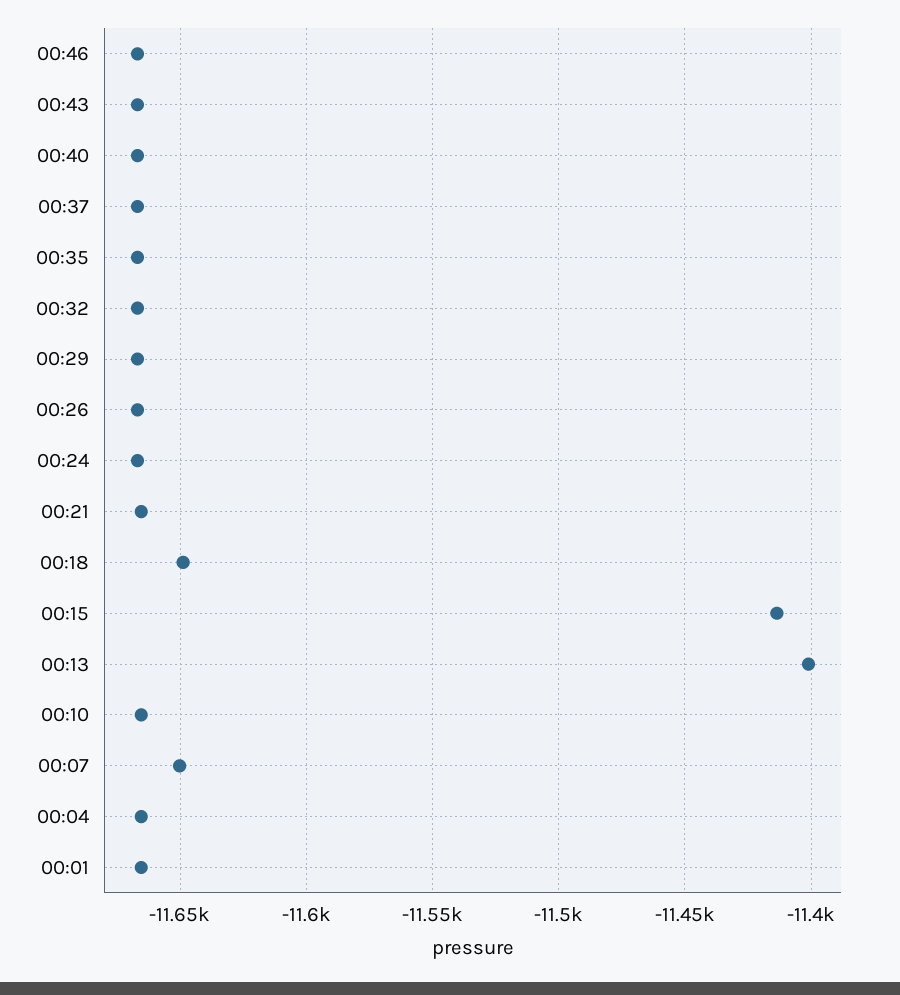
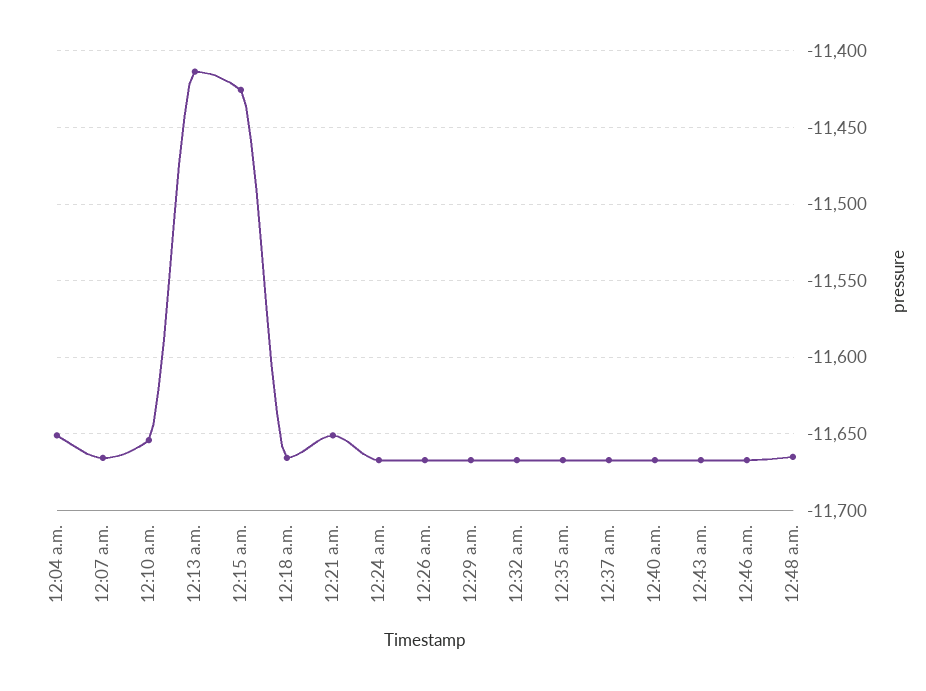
00:21: -11665 -> -11650
00:18: -11650 -> -11665
00:15: -11415 -> -11425
00:13: -11400 -> -11415
00:10: -11665 -> -11655
00:07: -11650 -> -11665
00:04: -11665 -> -11650
00:01: -11665 -> none
12:48 a.m.: none -> -11665

